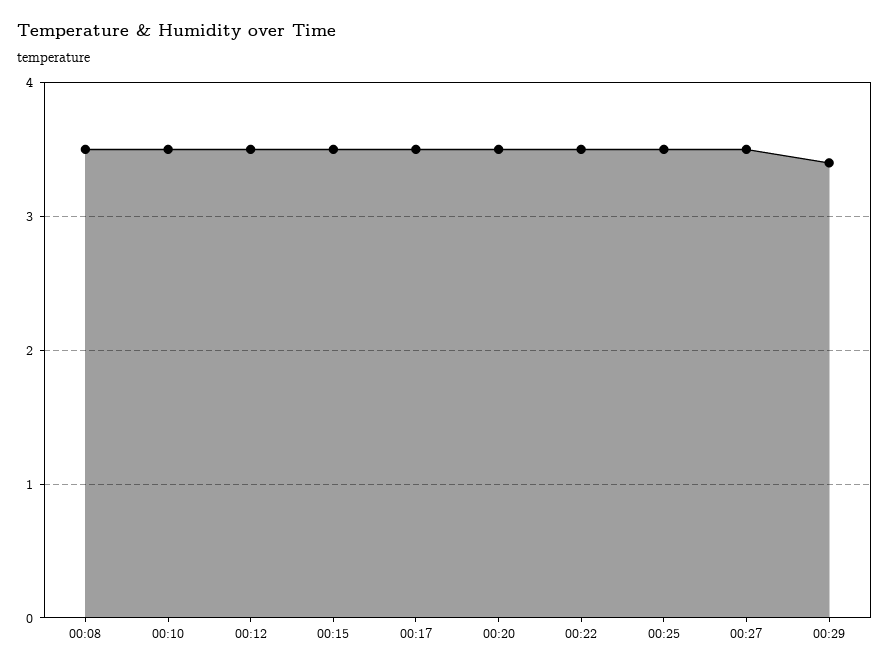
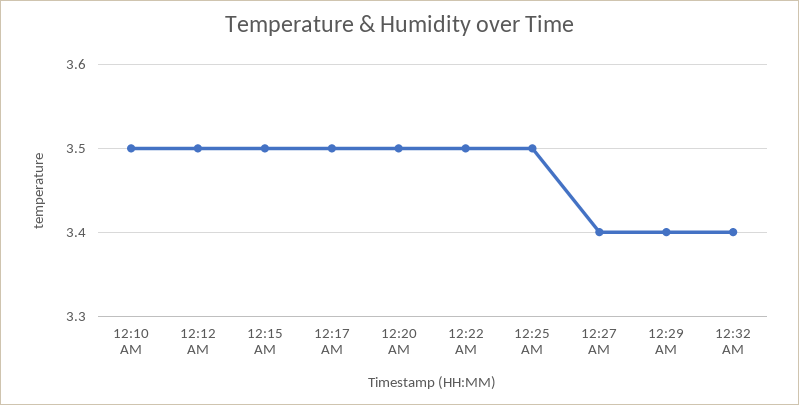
00:08: 3.5 -> none
00:27: 3.5 -> 3.4
12:32 AM: none -> 3.4

